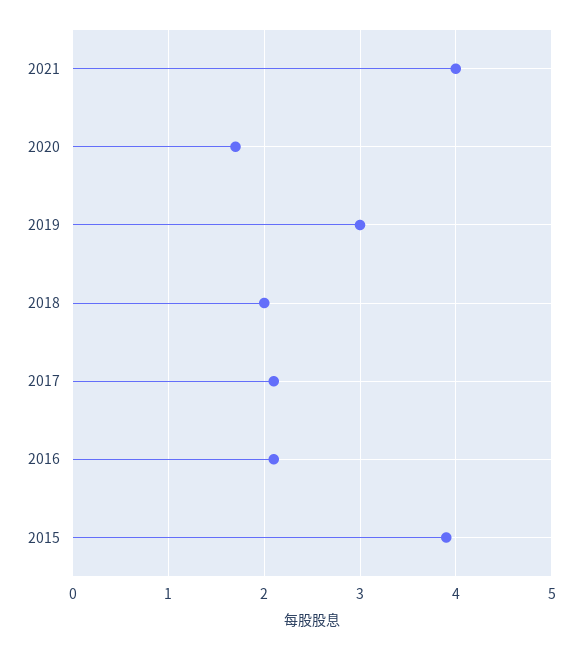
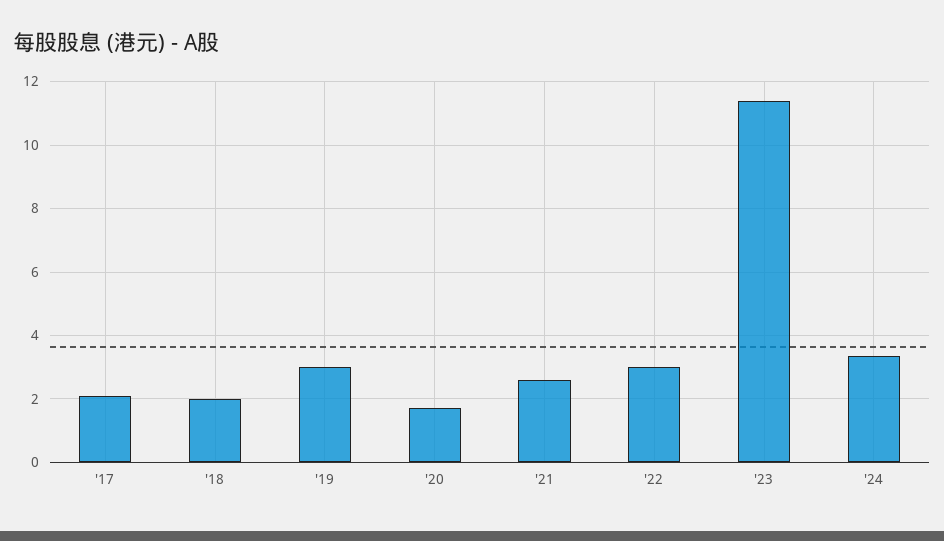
2021: 4 -> 2.6
2016: 2.1 -> none
2015: 3.9 -> none
'22: none -> 3
'23: none -> 11.4
'24: none -> 3.4

